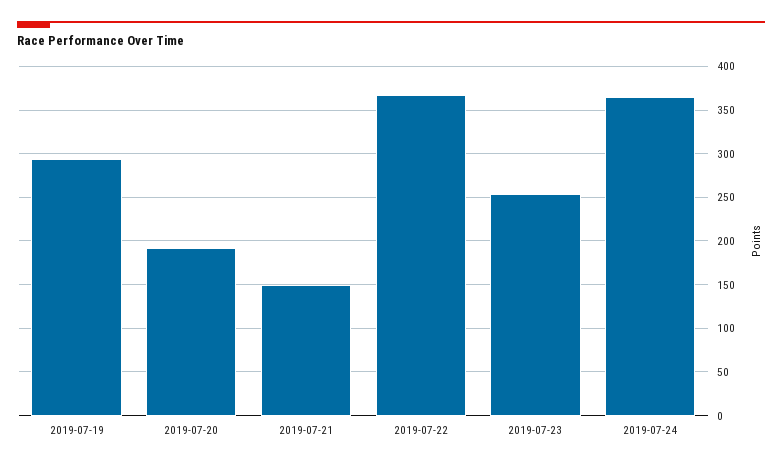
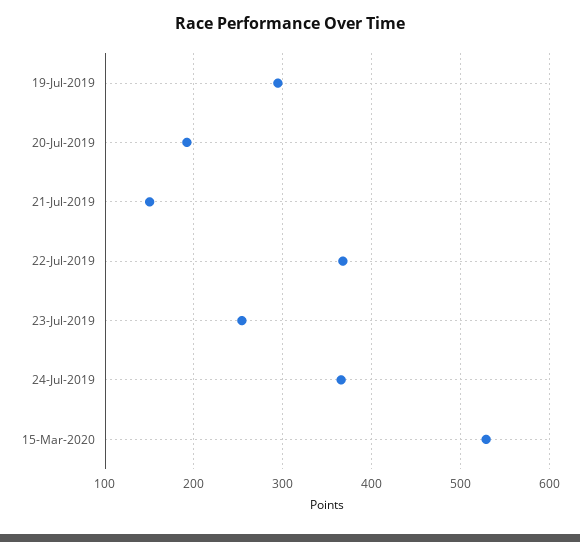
15-Mar-2020: none -> 530

